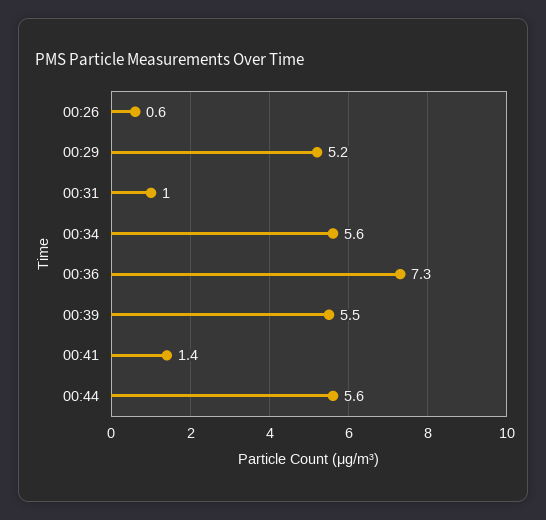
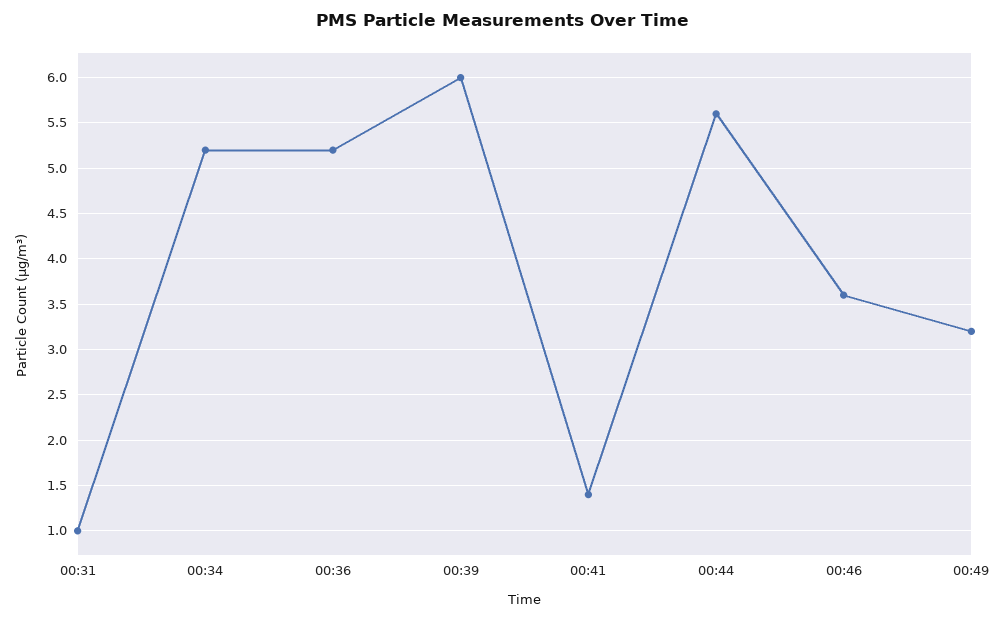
00:26: 0.6 -> none
00:29: 5.2 -> none
00:34: 5.6 -> 5.2
00:36: 7.3 -> 5.2
00:39: 5.5 -> 6
00:46: none -> 3.6
00:49: none -> 3.2

